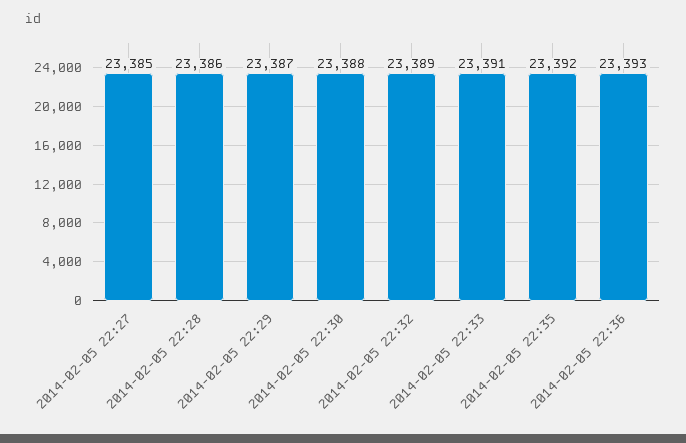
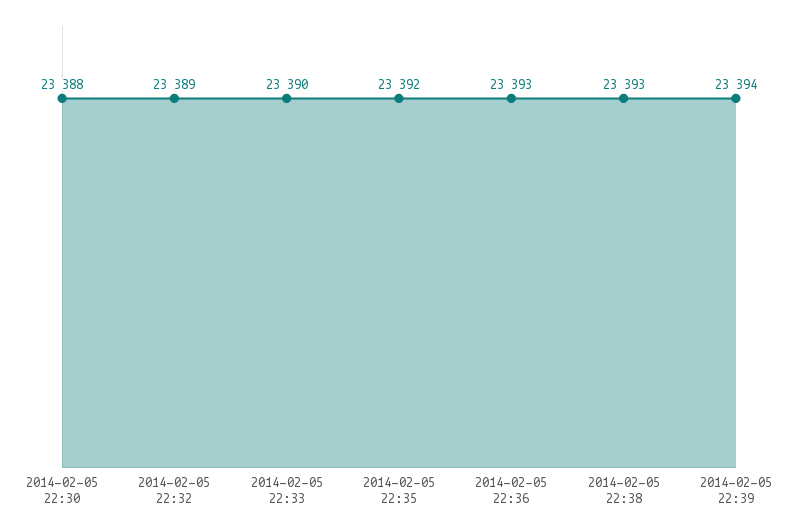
2014-02-05 22:27: 23385 -> none
2014-02-05 22:28: 23386 -> none
2014-02-05 22:29: 23387 -> none
2014-02-05 22:33: 23391 -> 23390
2014-02-05 22:38: none -> 23393
2014-02-05 22:39: none -> 23394

